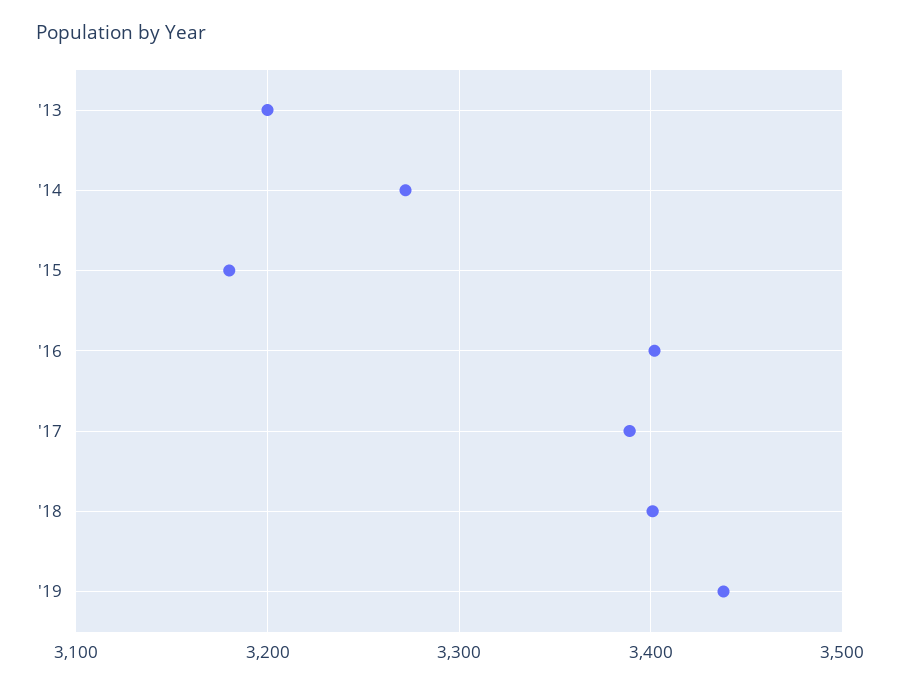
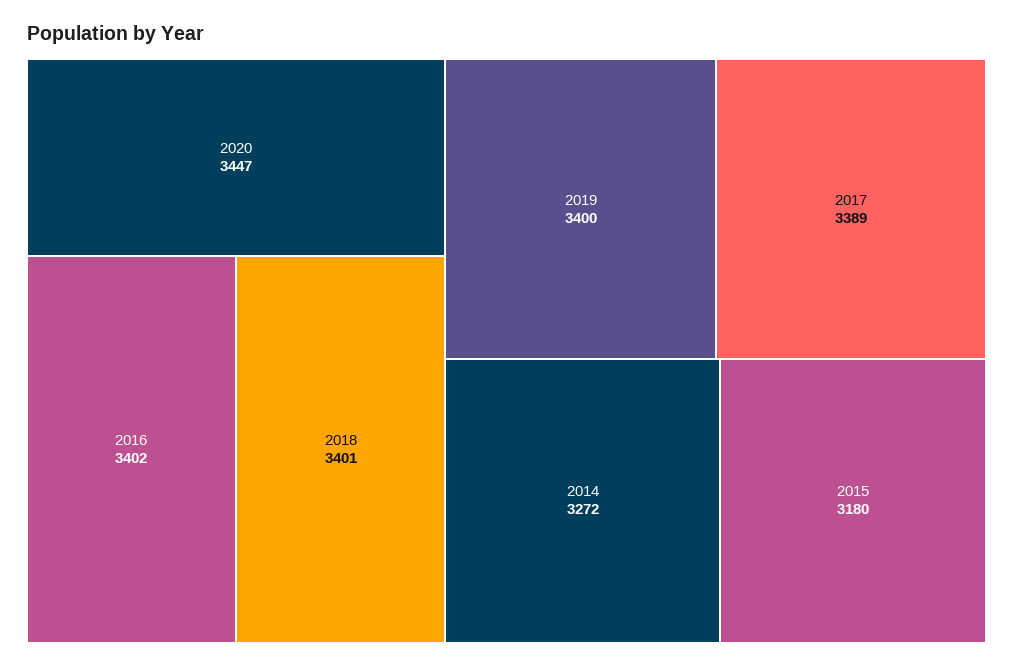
'13: 3200 -> none
'19: 3440 -> 3400
2020: none -> 3447

